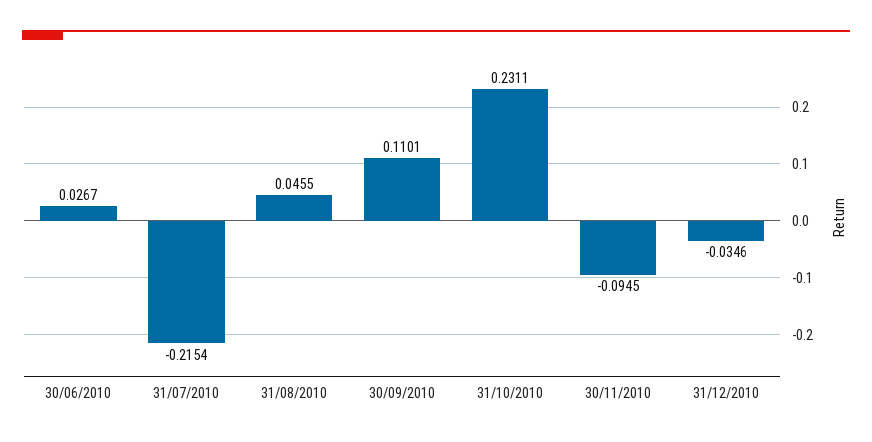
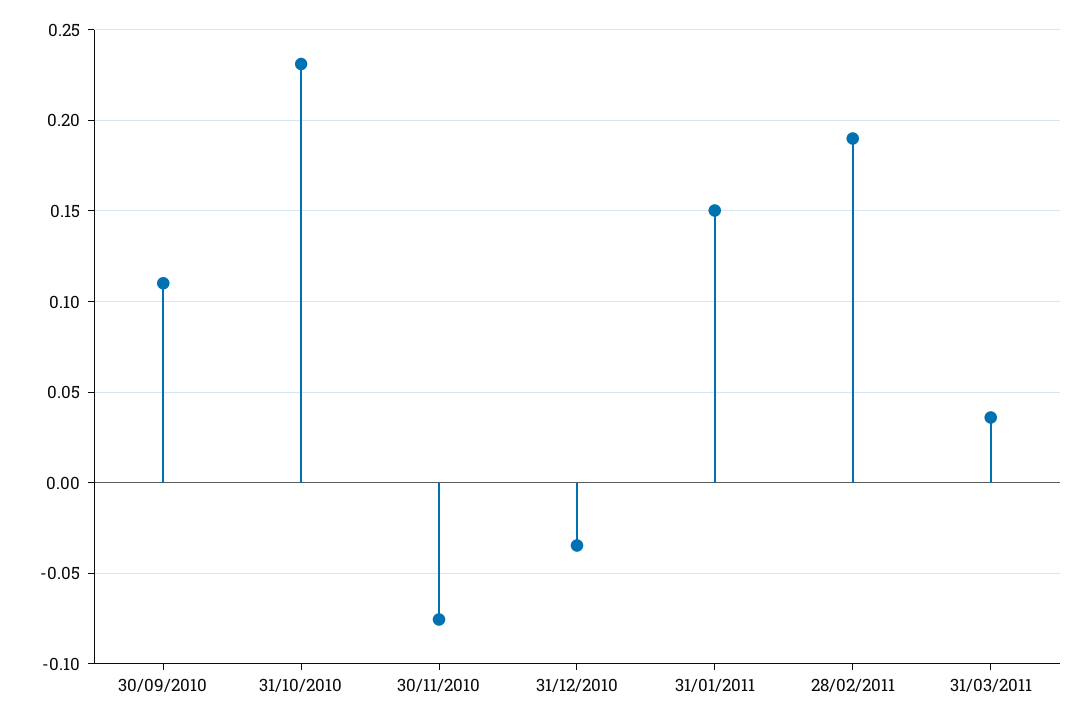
30/06/2010: 0.0267 -> none
31/07/2010: -0.2154 -> none
31/08/2010: 0.0455 -> none
30/11/2010: -0.0945 -> -0.075
31/01/2011: none -> 0.15
28/02/2011: none -> 0.19
31/03/2011: none -> 0.035

